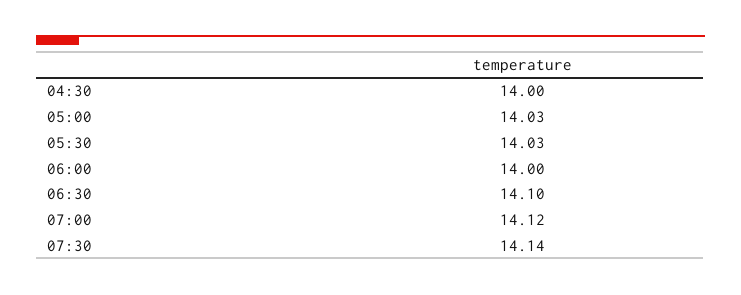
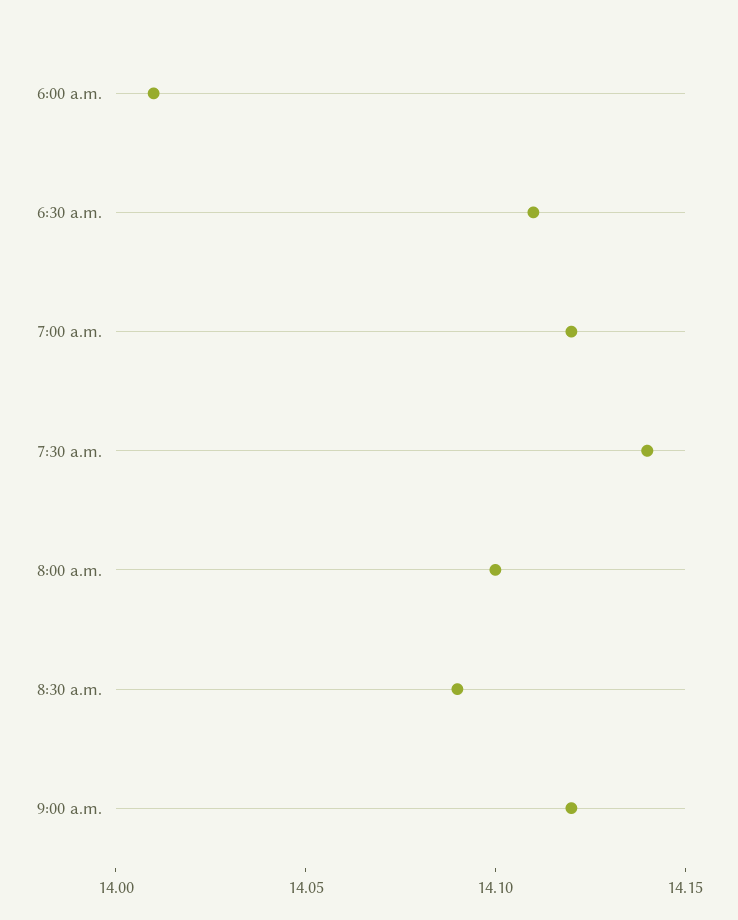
04:30: 14 -> none
05:00: 14.03 -> none
05:30: 14.03 -> none
06:00: 14 -> 14.01
06:30: 14.1 -> 14.11
8:00 a.m.: none -> 14.1
8:30 a.m.: none -> 14.09
9:00 a.m.: none -> 14.12

